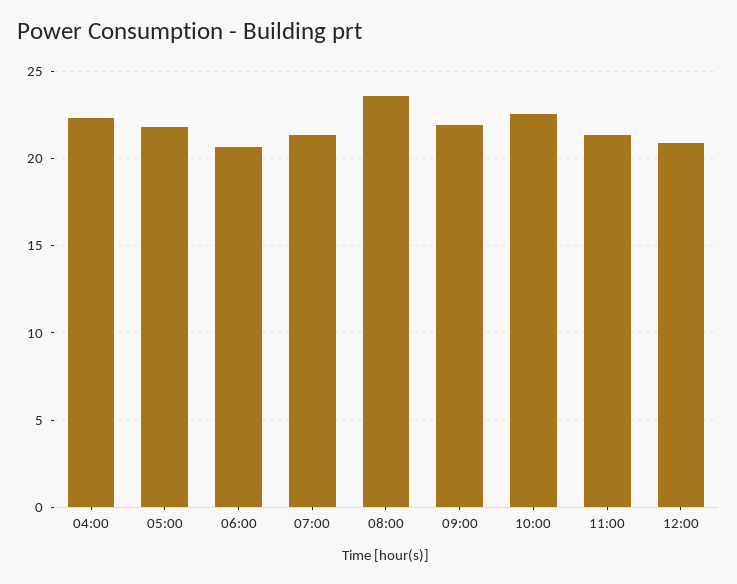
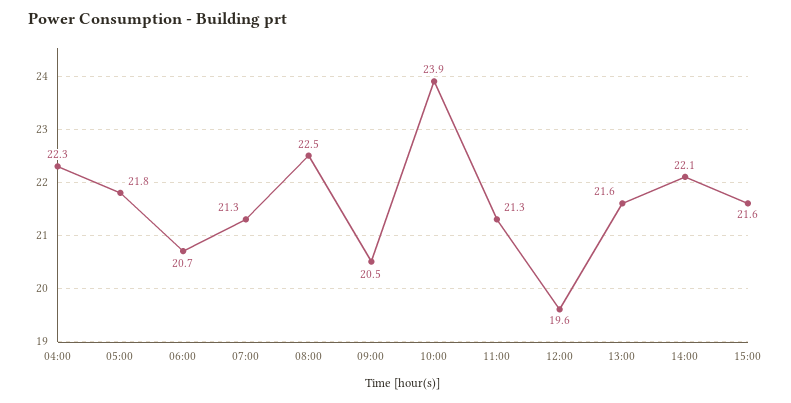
08:00: 23.5 -> 22.5
09:00: 22 -> 20.5
10:00: 22.5 -> 23.9
12:00: 21 -> 19.6
13:00: none -> 21.6
14:00: none -> 22.1
15:00: none -> 21.6

